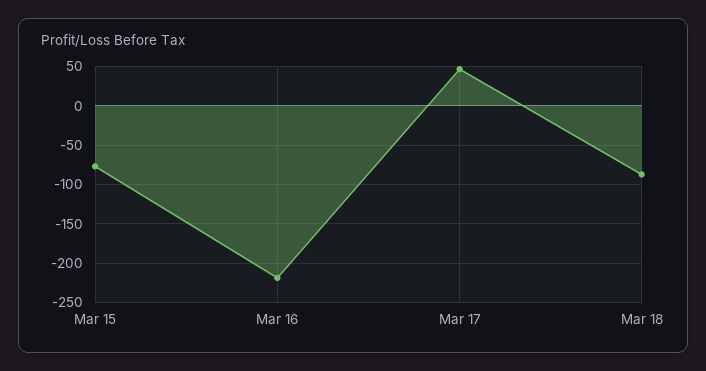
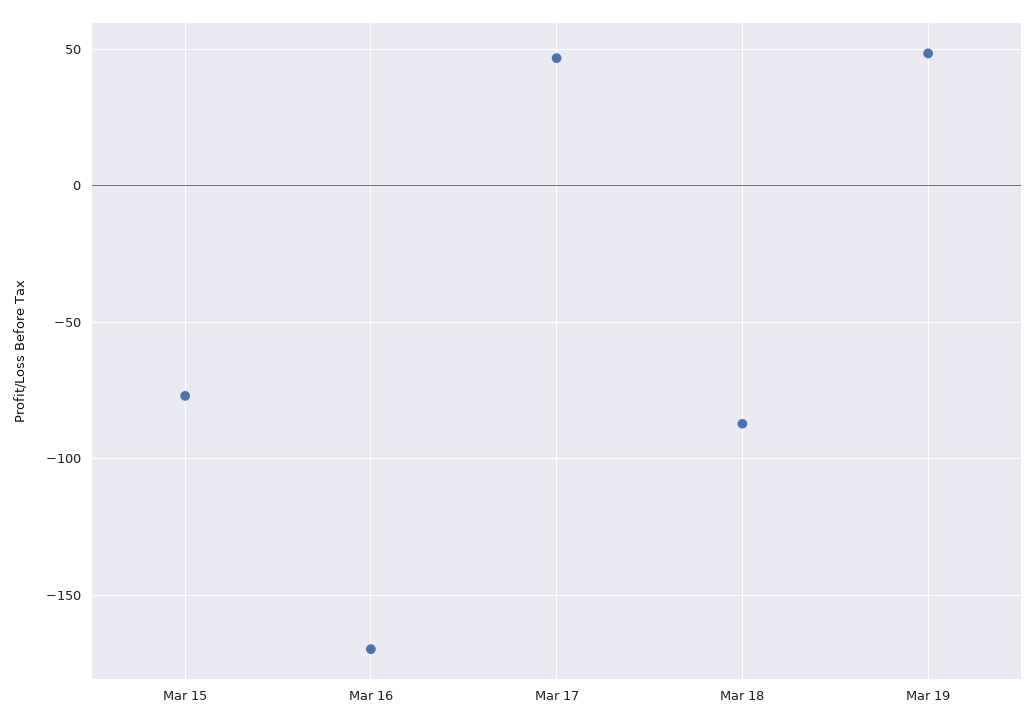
Mar 16: -220 -> -170
Mar 19: none -> 50

